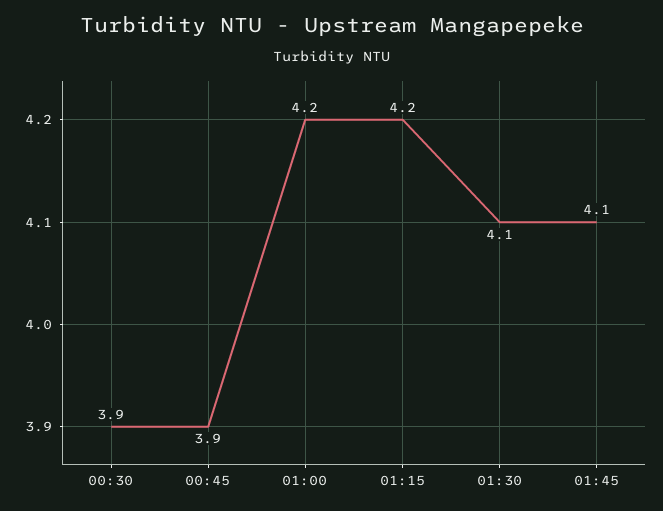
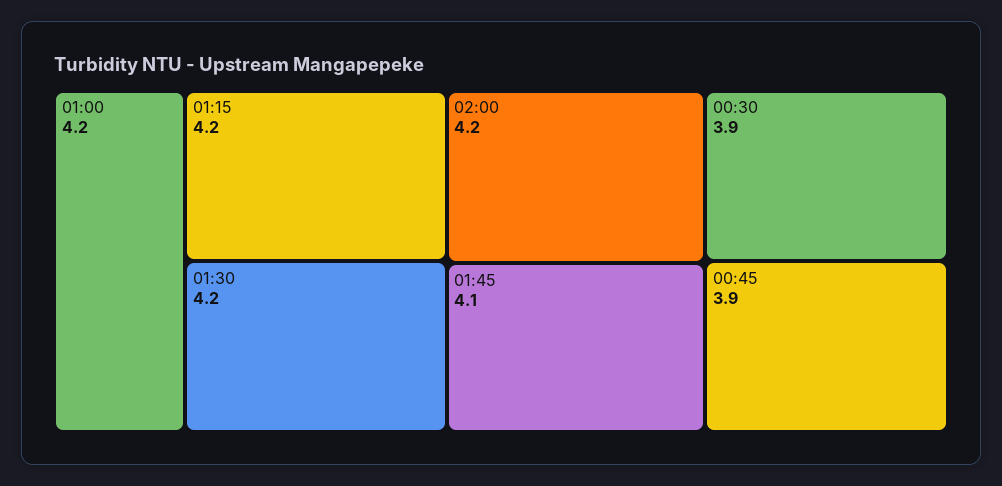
01:30: 4.1 -> 4.2
02:00: none -> 4.2

